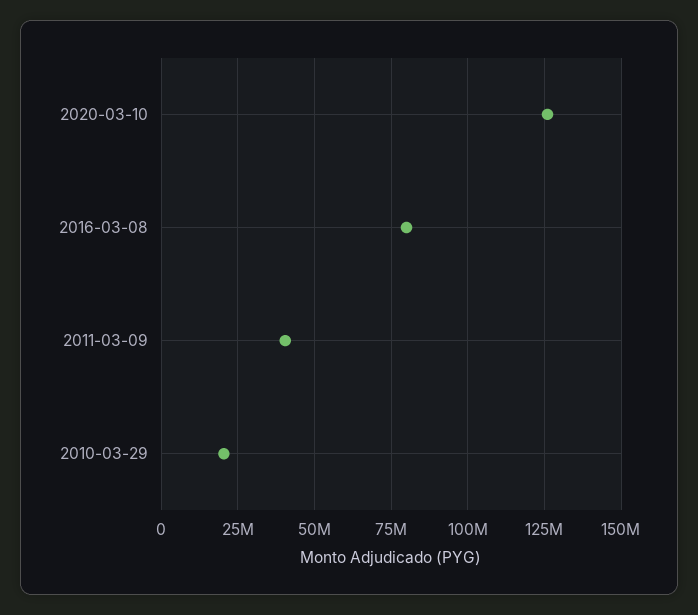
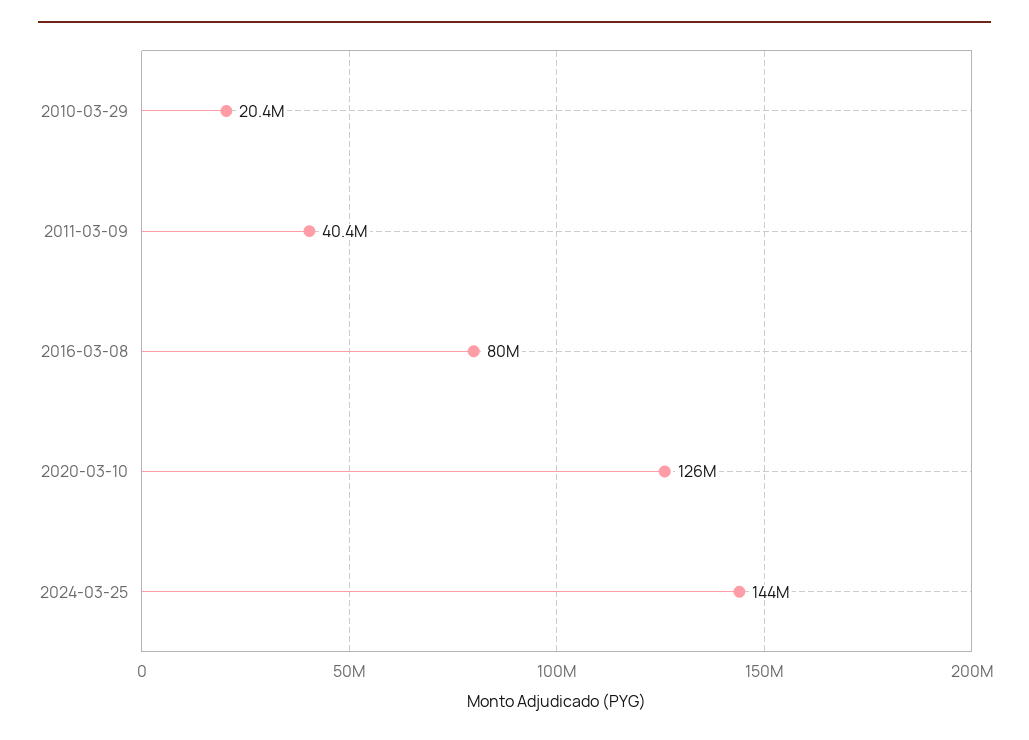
2024-03-25: none -> 144000000

